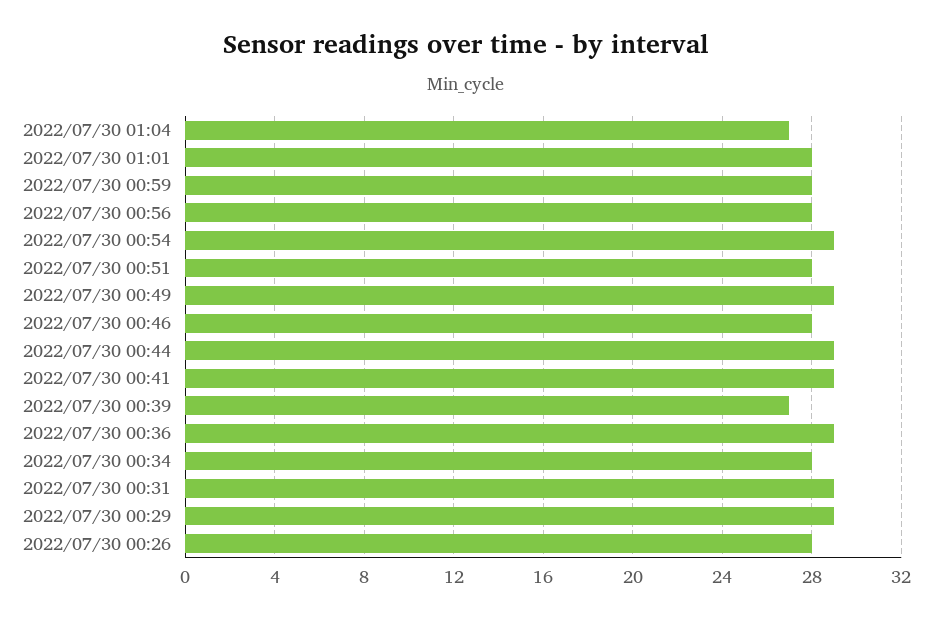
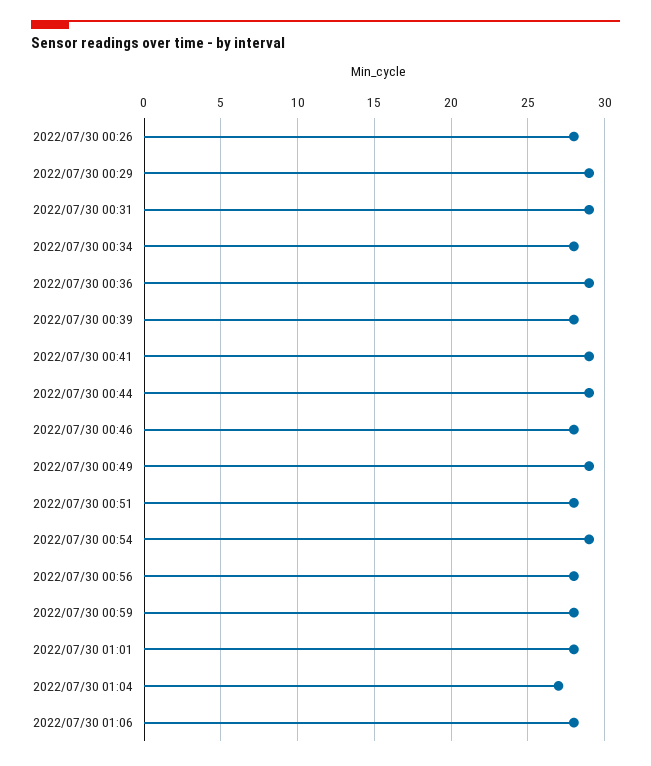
2022/07/30 00:39: 27 -> 28
2022/07/30 01:06: none -> 28

